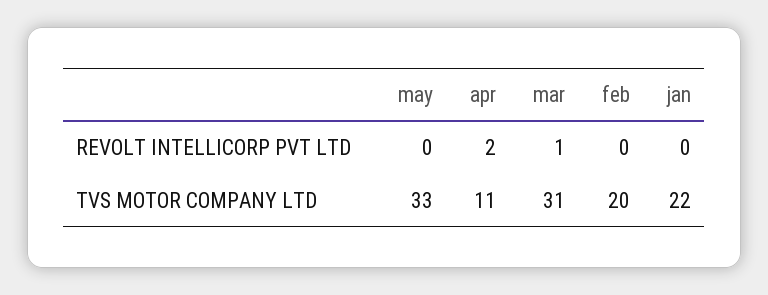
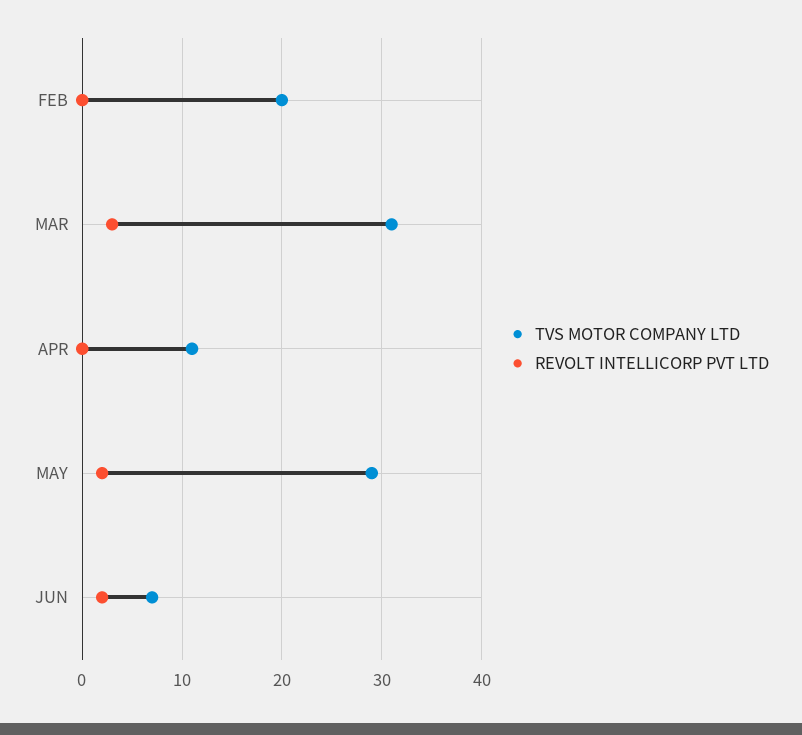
REVOLT INTELLICORP PVT LTD, may: 0 -> 2
REVOLT INTELLICORP PVT LTD, apr: 2 -> 0
REVOLT INTELLICORP PVT LTD, mar: 1 -> 3
REVOLT INTELLICORP PVT LTD, jan: 0 -> none
TVS MOTOR COMPANY LTD, may: 33 -> 29
TVS MOTOR COMPANY LTD, jan: 22 -> none
TVS MOTOR COMPANY LTD, JUN: none -> 7
REVOLT INTELLICORP PVT LTD, JUN: none -> 2

